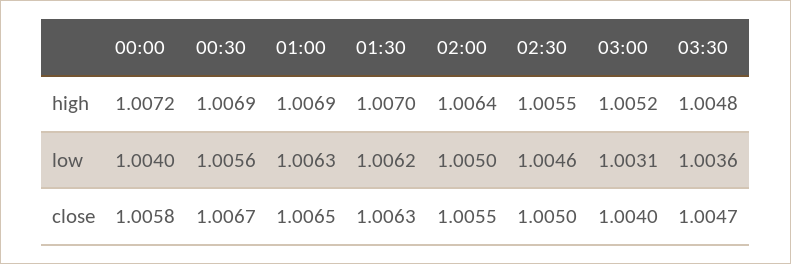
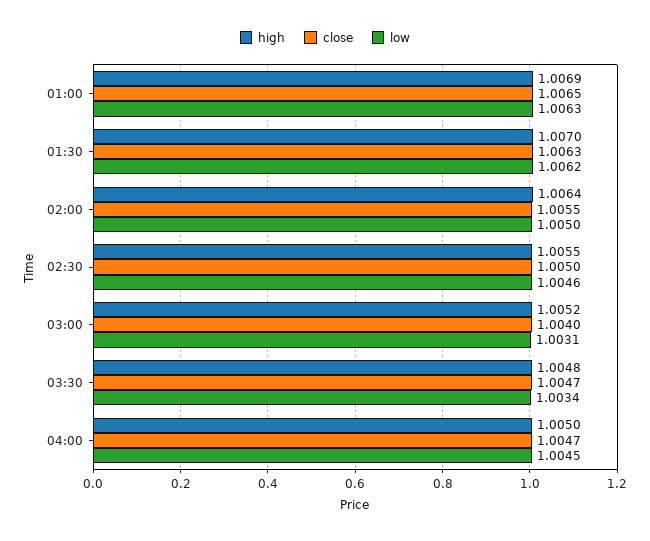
high, 00:00: 1.0072 -> none
high, 00:30: 1.0069 -> none
low, 00:00: 1.004 -> none
low, 00:30: 1.0056 -> none
low, 03:30: 1.0036 -> 1.0034
close, 00:00: 1.0058 -> none
close, 00:30: 1.0067 -> none
high, 04:00: none -> 1.005
close, 04:00: none -> 1.0047
low, 04:00: none -> 1.0045

